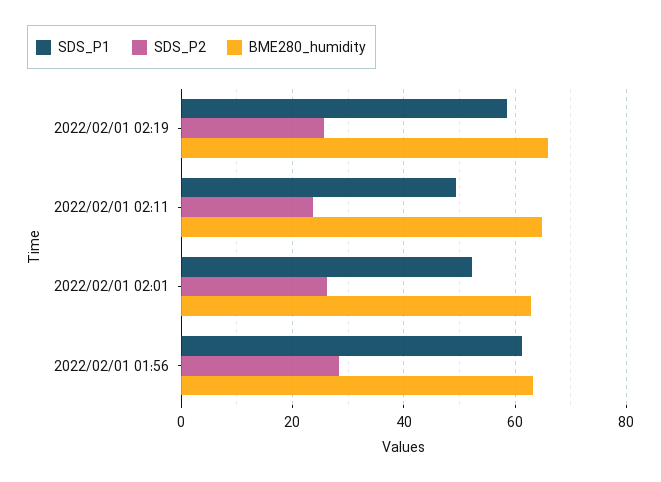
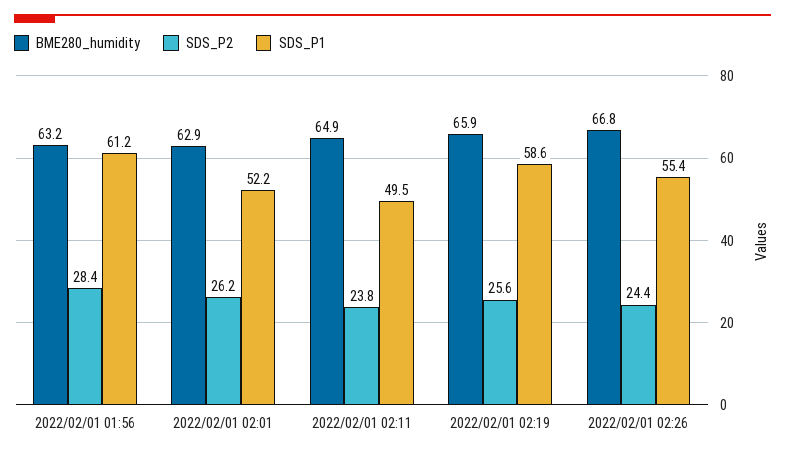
BME280_humidity, 2022/02/01 02:26: none -> 66.8
SDS_P2, 2022/02/01 02:26: none -> 24.4
SDS_P1, 2022/02/01 02:26: none -> 55.4

